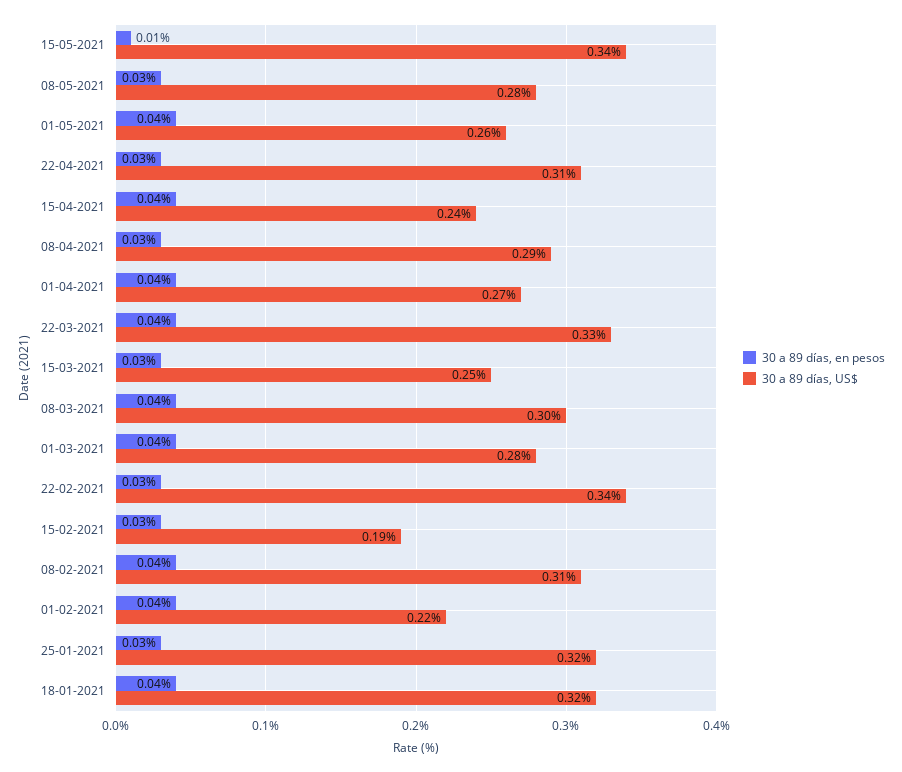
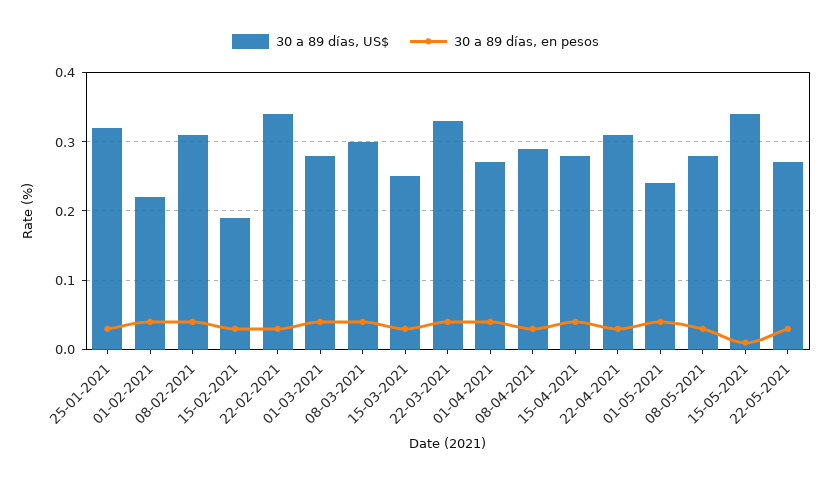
30 a 89 días, US$, 01-05-2021: 0.26 -> 0.24
30 a 89 días, US$, 15-04-2021: 0.24 -> 0.28
30 a 89 días, en pesos, 18-01-2021: 0.04 -> none
30 a 89 días, US$, 18-01-2021: 0.32 -> none
30 a 89 días, US$, 22-05-2021: none -> 0.27
30 a 89 días, en pesos, 22-05-2021: none -> 0.03

